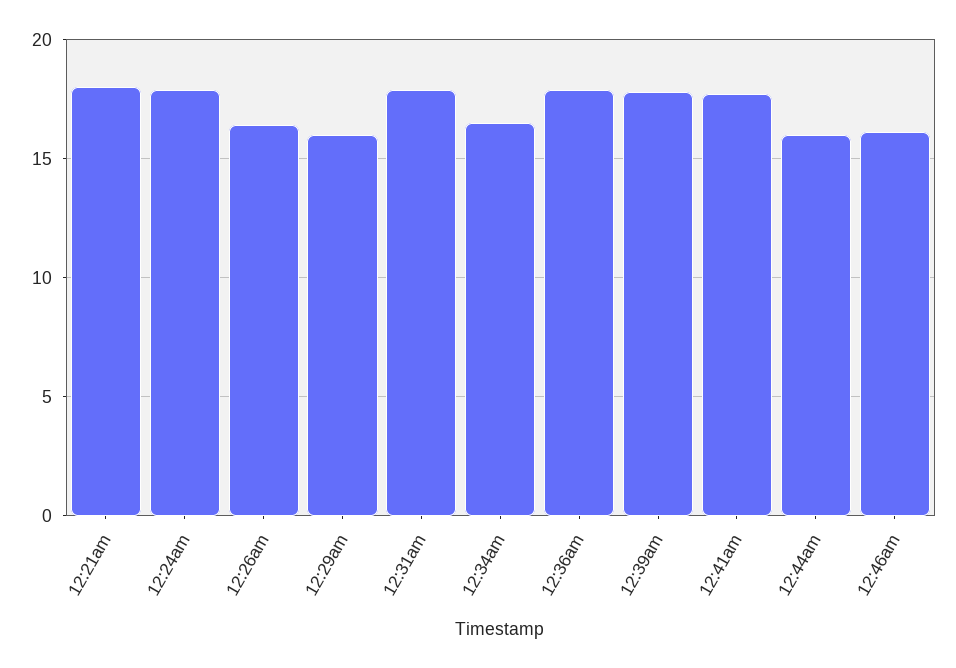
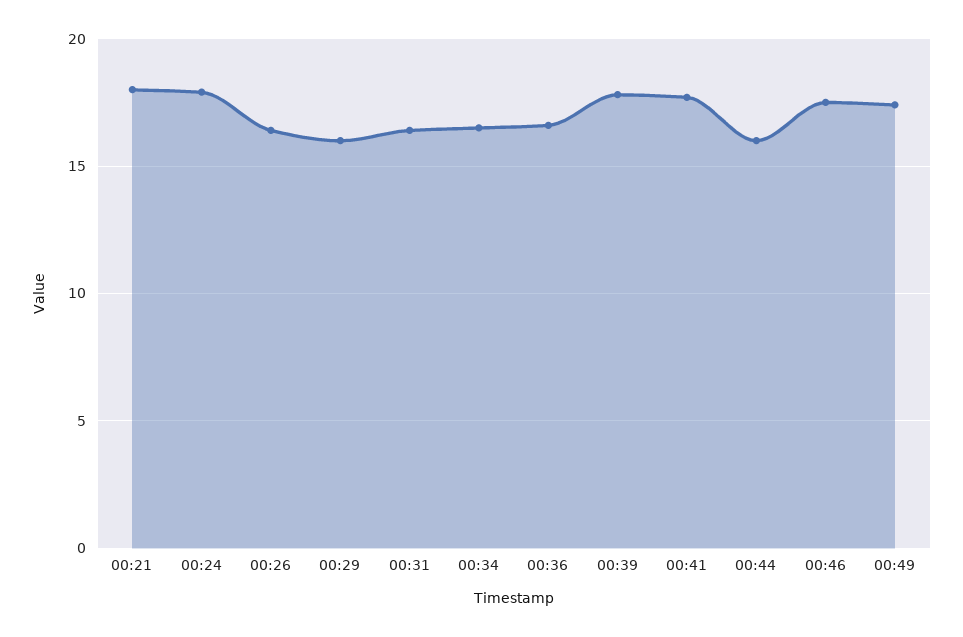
12:31am: 18 -> 16.5
12:36am: 18 -> 16.5
12:46am: 16 -> 17.5
00:49: none -> 17.5

